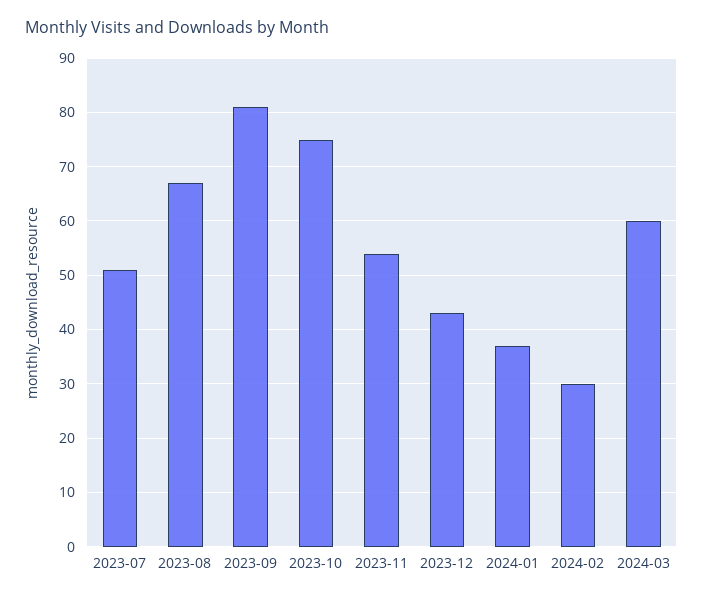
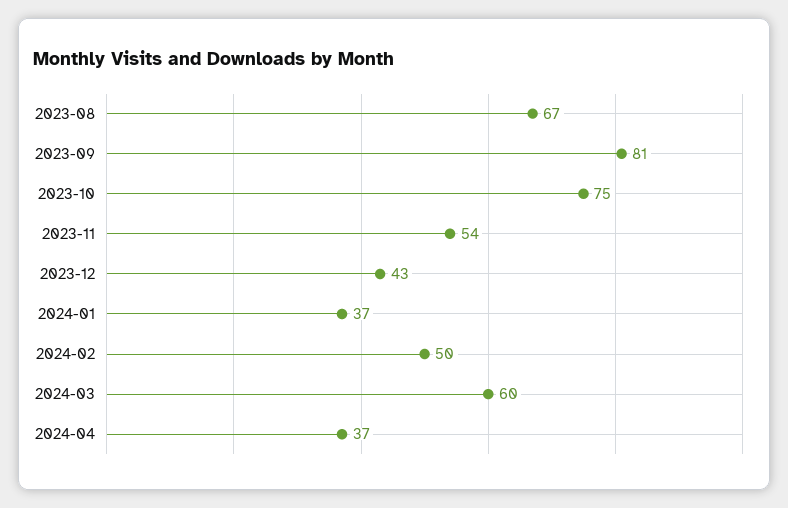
2023-07: 50 -> none
2024-02: 30 -> 50
2024-04: none -> 37

